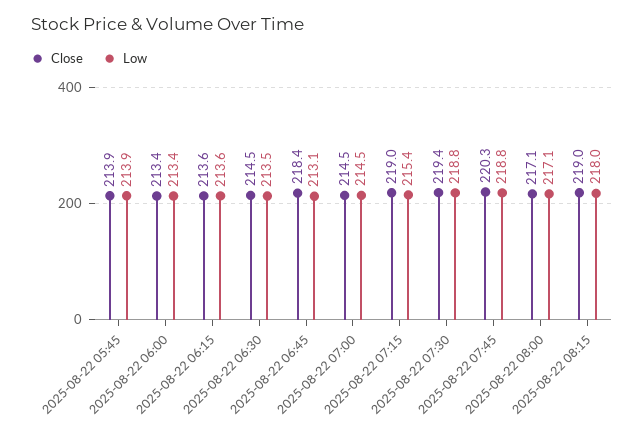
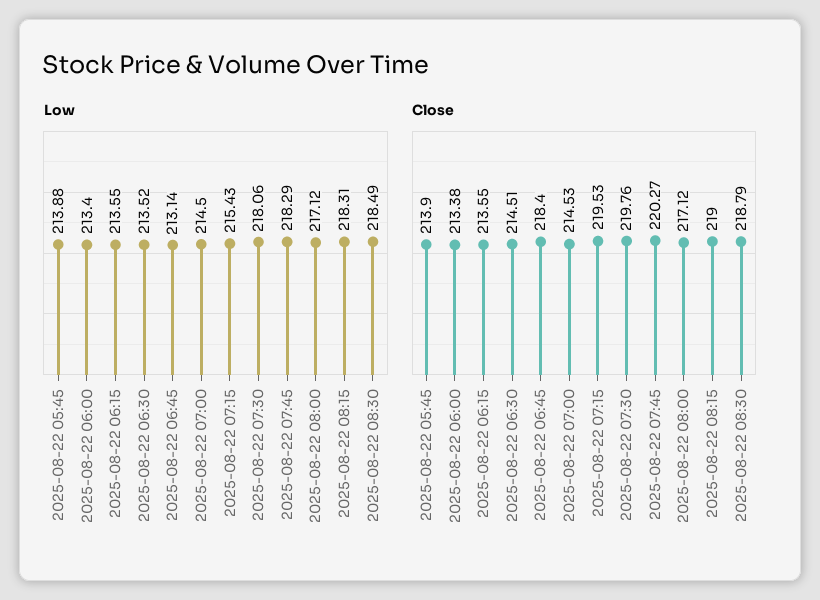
Close, 2025-08-22 07:15: 219 -> 219.53
Close, 2025-08-22 07:30: 219.4 -> 219.76
Low, 2025-08-22 07:30: 218.8 -> 218.06
Low, 2025-08-22 07:45: 218.8 -> 218.29
Low, 2025-08-22 08:15: 218 -> 218.31
Low, 2025-08-22 08:30: none -> 218.49
Close, 2025-08-22 08:30: none -> 218.79

